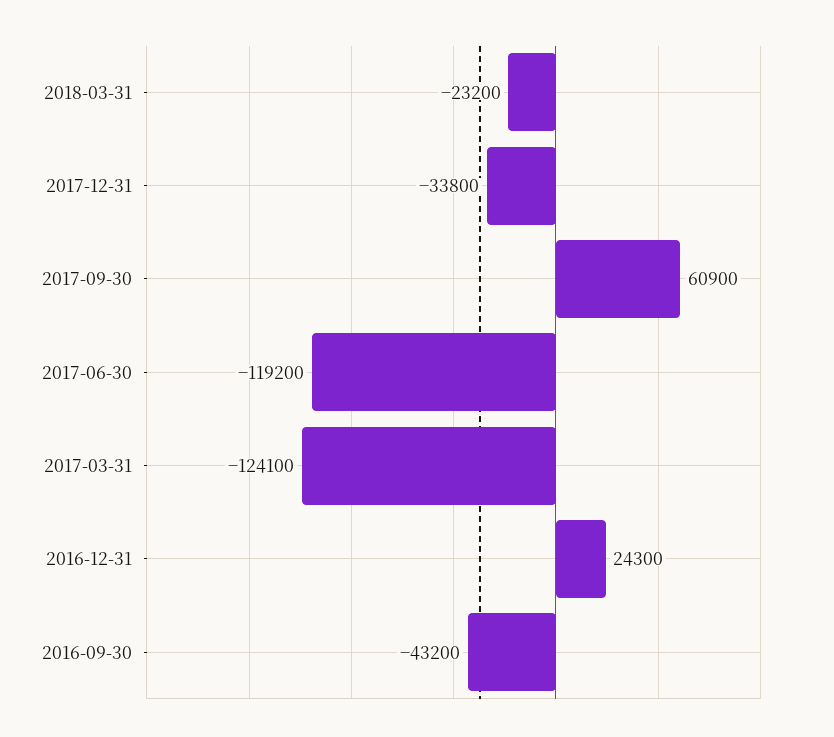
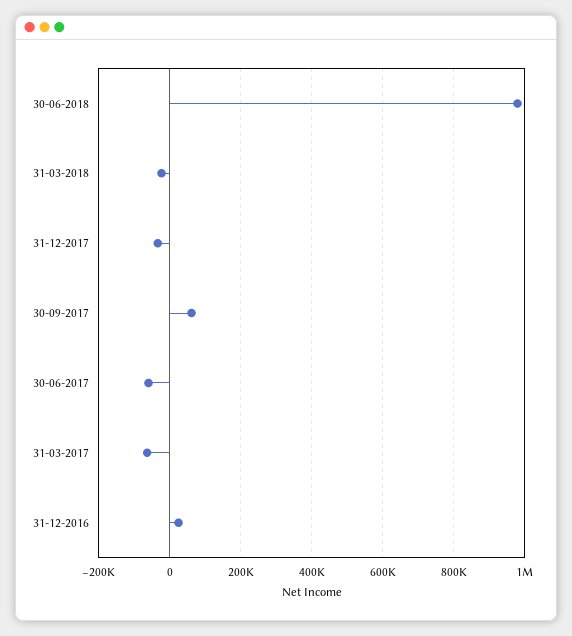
2017-06-30: -119200 -> -60000
2017-03-31: -124100 -> -60000
2016-09-30: -43200 -> none
30-06-2018: none -> 980000

